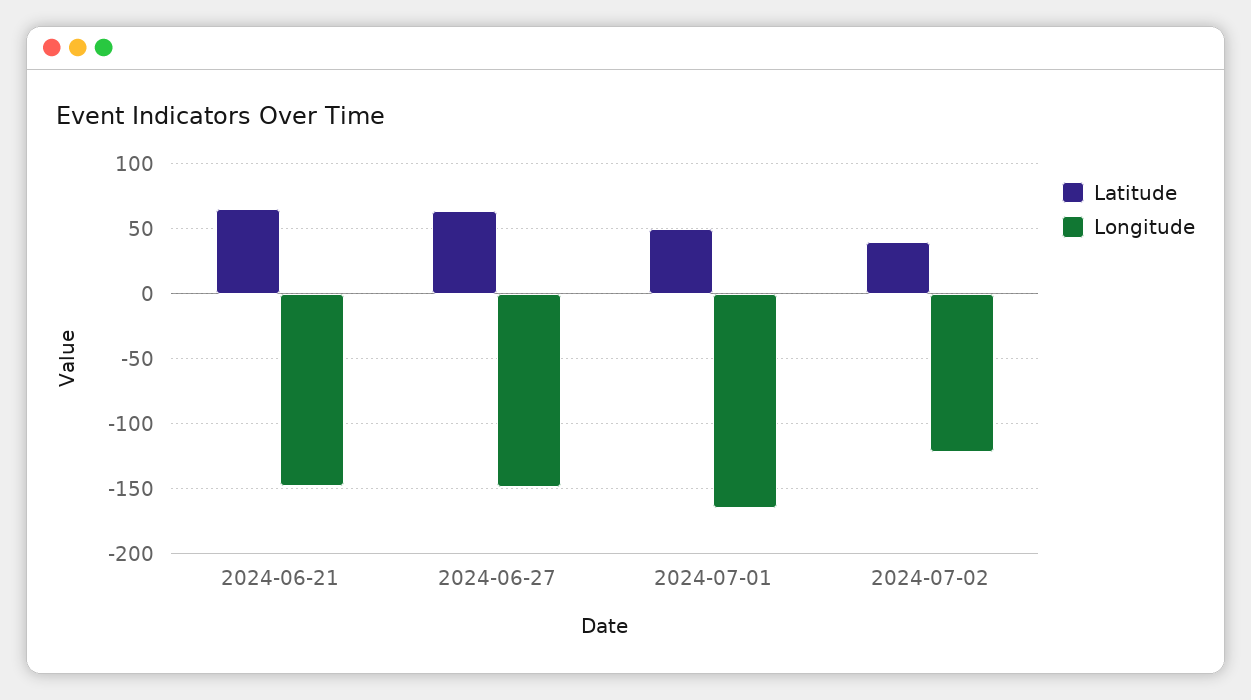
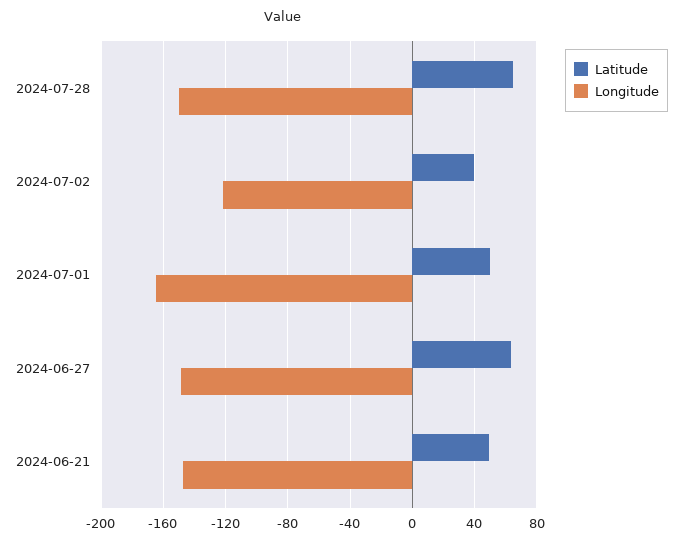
Latitude, 2024-06-21: 65 -> 50
Latitude, 2024-07-28: none -> 65
Longitude, 2024-07-28: none -> -150

